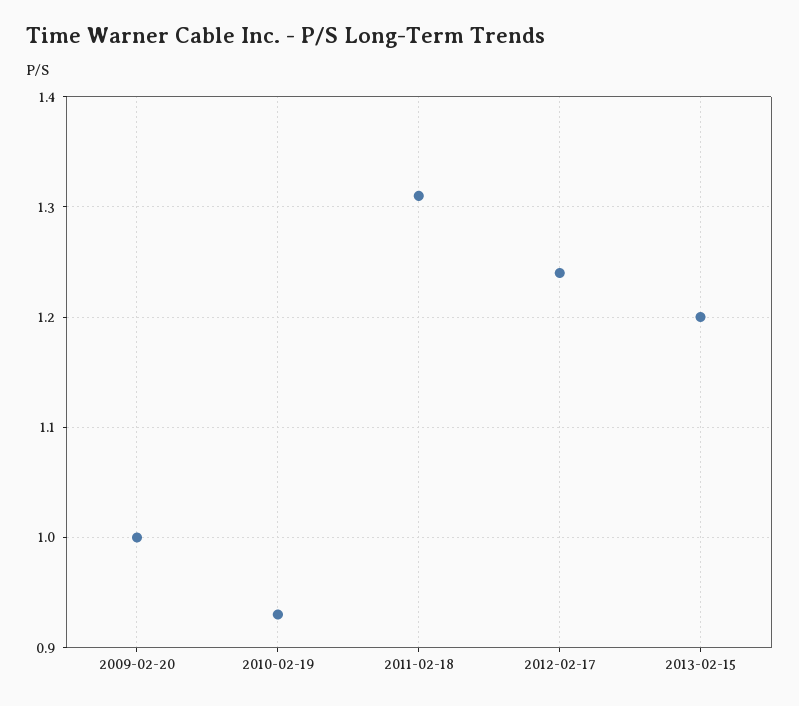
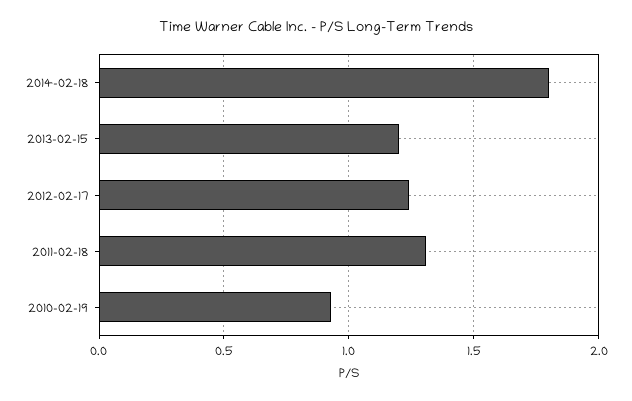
2009-02-20: 1 -> none
2014-02-18: none -> 1.8

